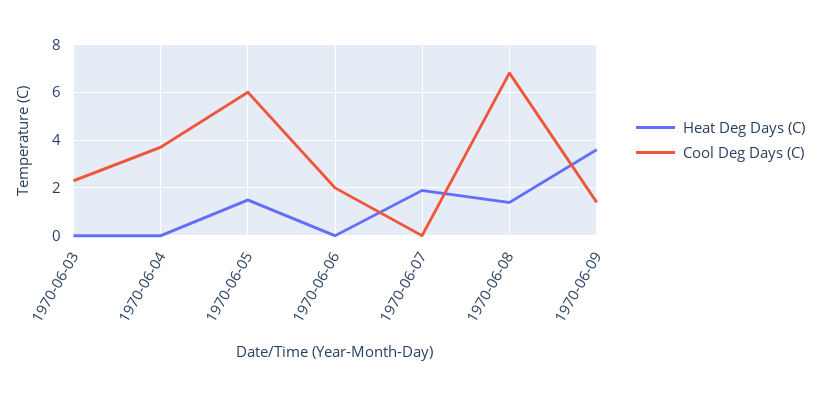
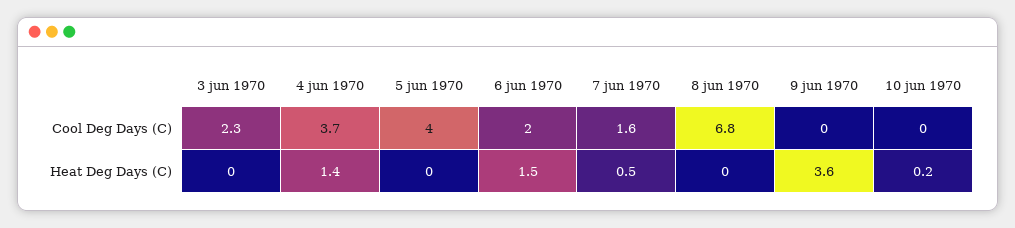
Heat Deg Days (C), 1970-06-04: 0 -> 1.4
Heat Deg Days (C), 1970-06-05: 1.5 -> 0
Cool Deg Days (C), 1970-06-05: 6 -> 4
Heat Deg Days (C), 1970-06-06: 0 -> 1.5
Heat Deg Days (C), 1970-06-07: 2 -> 0.5
Cool Deg Days (C), 1970-06-07: 0 -> 1.6
Heat Deg Days (C), 1970-06-08: 1.5 -> 0
Cool Deg Days (C), 1970-06-09: 1.5 -> 0
Cool Deg Days (C), 10 jun 1970: none -> 0
Heat Deg Days (C), 10 jun 1970: none -> 0.2

